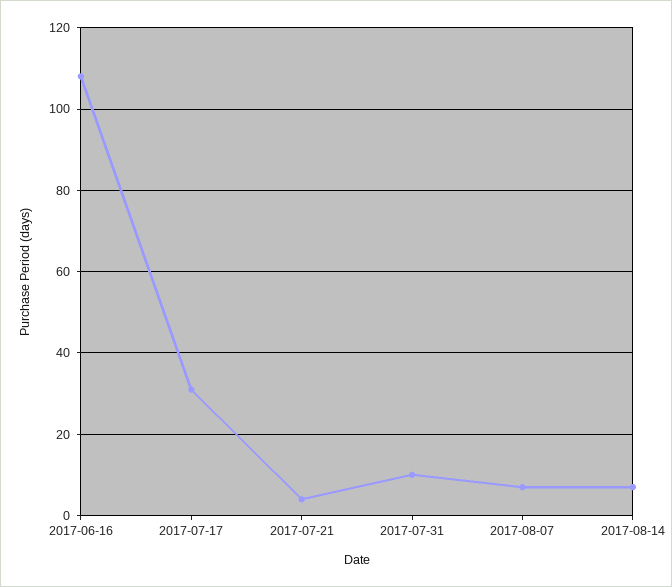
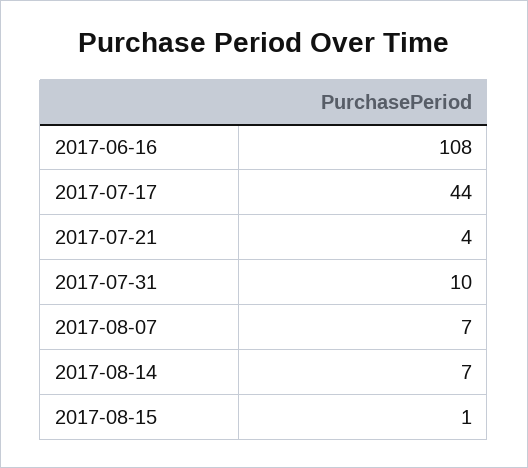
2017-07-17: 30 -> 44
2017-08-15: none -> 1

